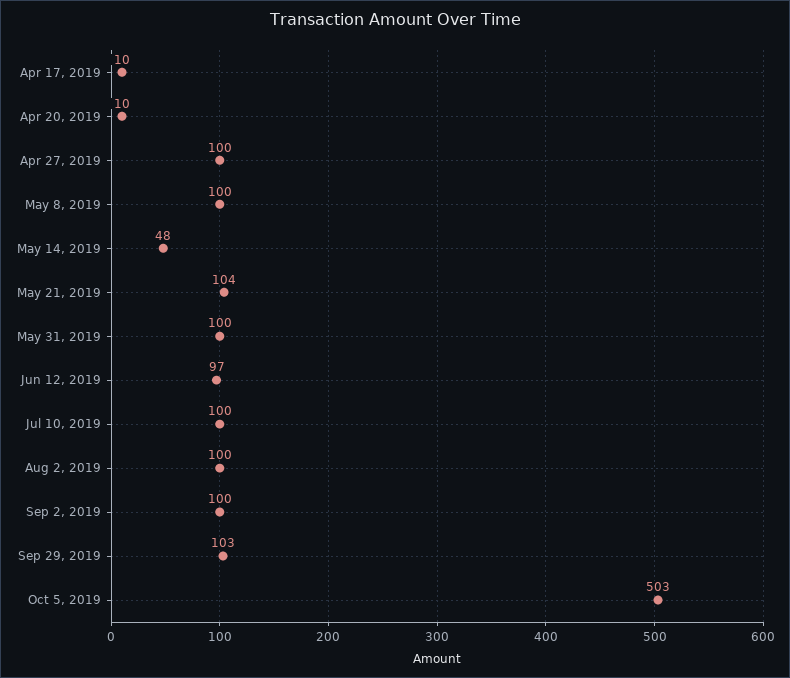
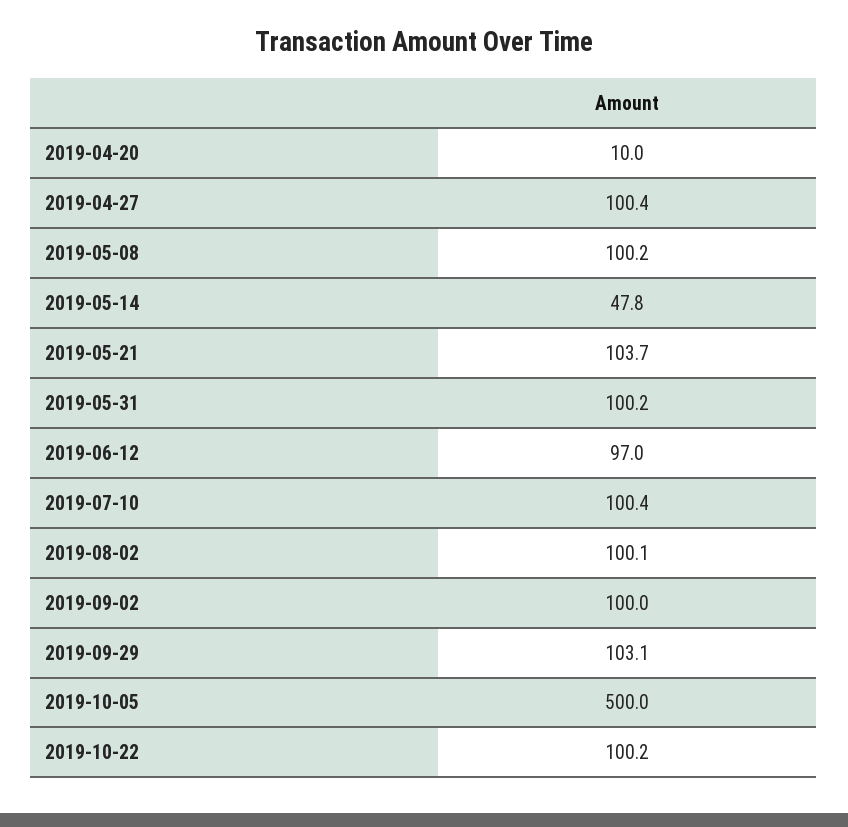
Apr 17, 2019: 10 -> none
Oct 5, 2019: 503 -> 500
2019-10-22: none -> 100.2

